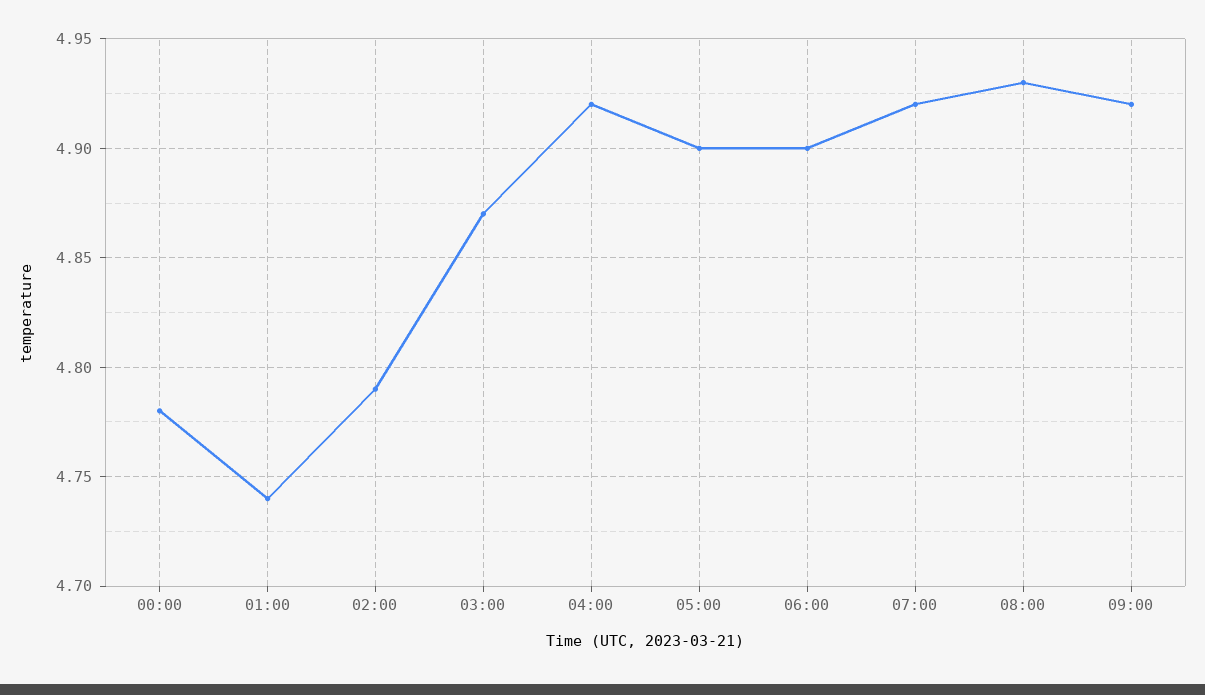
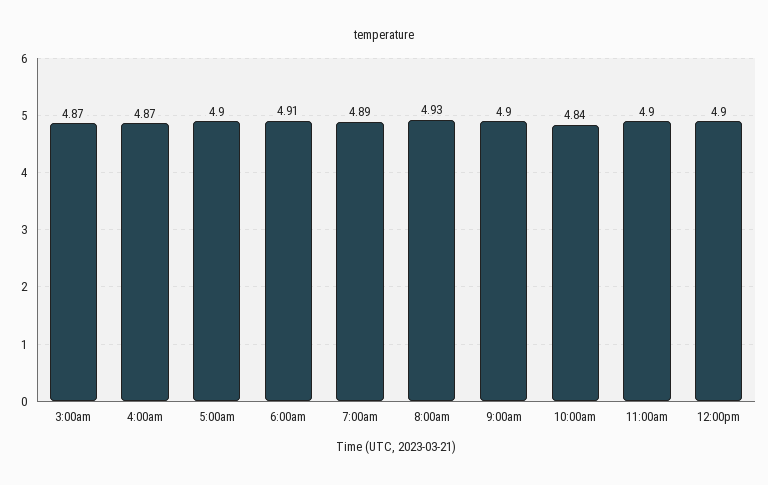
00:00: 4.78 -> none
01:00: 4.74 -> none
02:00: 4.79 -> none
04:00: 4.92 -> 4.87
06:00: 4.9 -> 4.91
07:00: 4.92 -> 4.89
09:00: 4.92 -> 4.9
10:00am: none -> 4.84
11:00am: none -> 4.9
12:00pm: none -> 4.9

